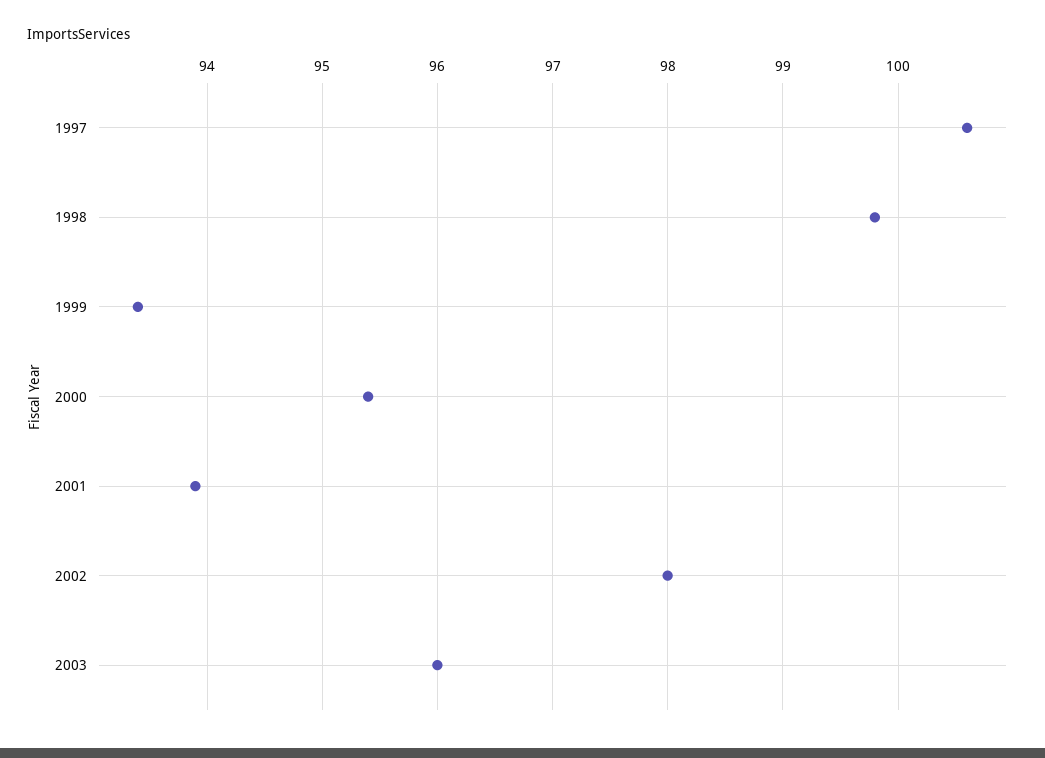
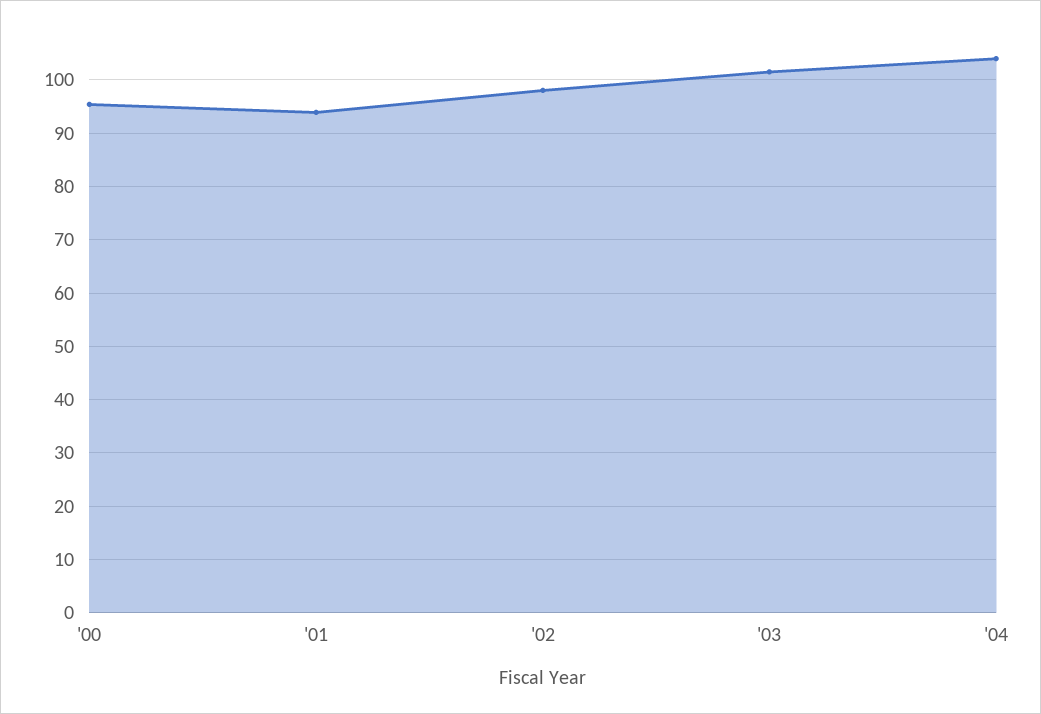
1997: 100.6 -> none
1998: 99.8 -> none
1999: 93.4 -> none
2003: 96 -> 102
'04: none -> 104

